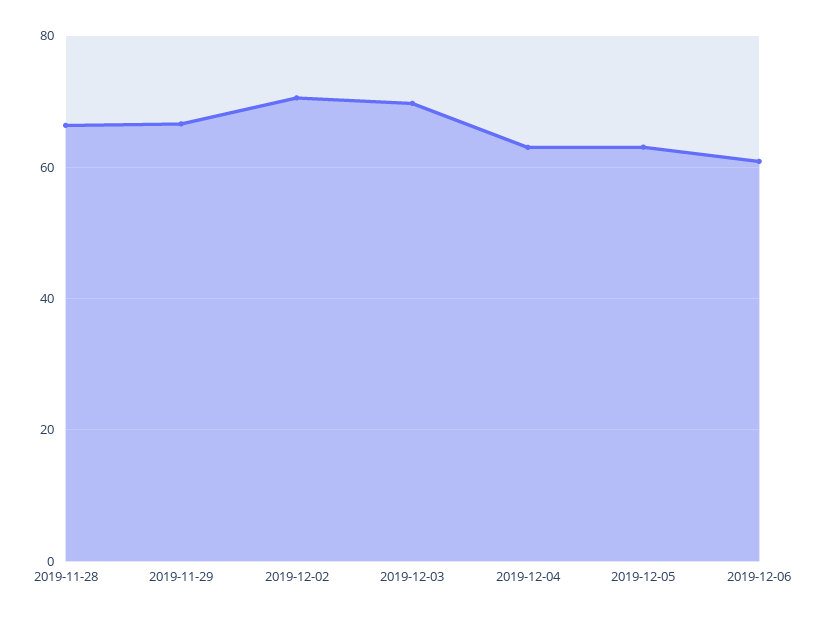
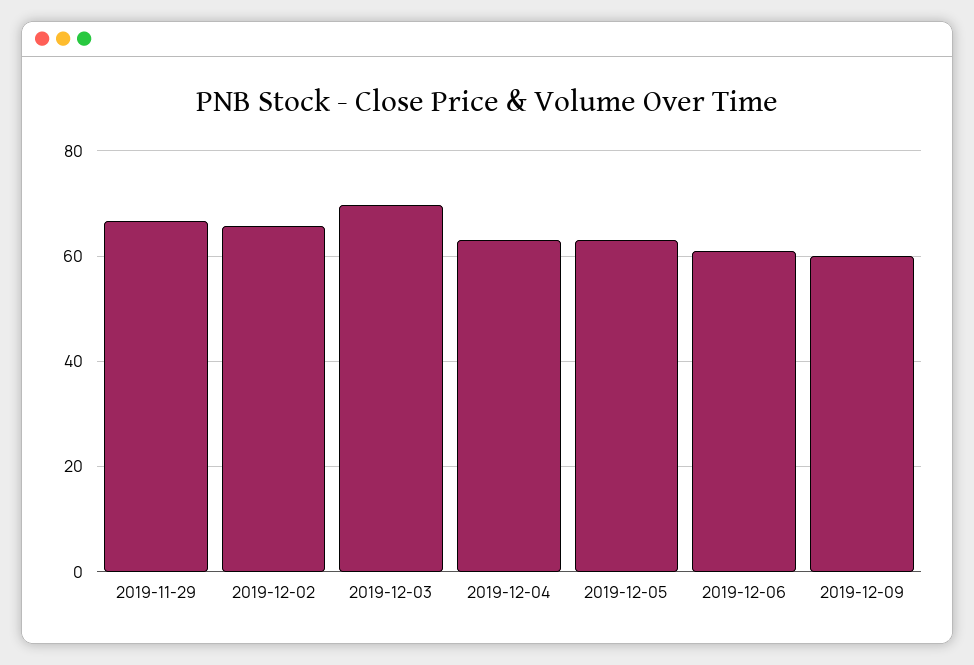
2019-11-28: 66 -> none
2019-12-02: 70 -> 66
2019-12-09: none -> 60

